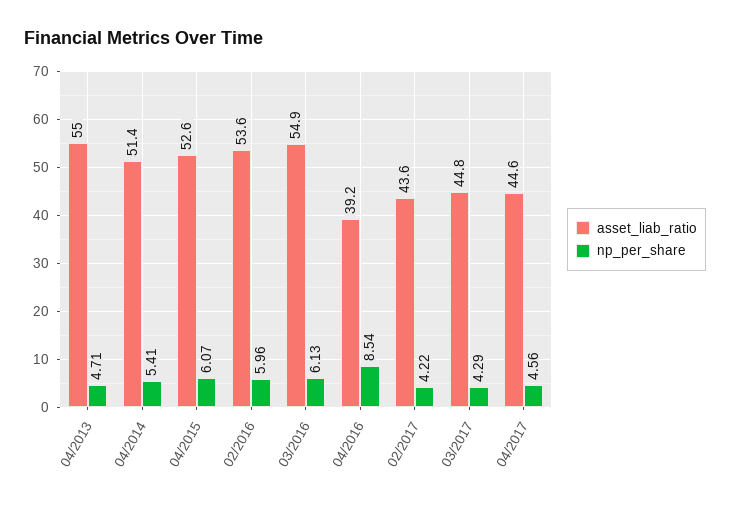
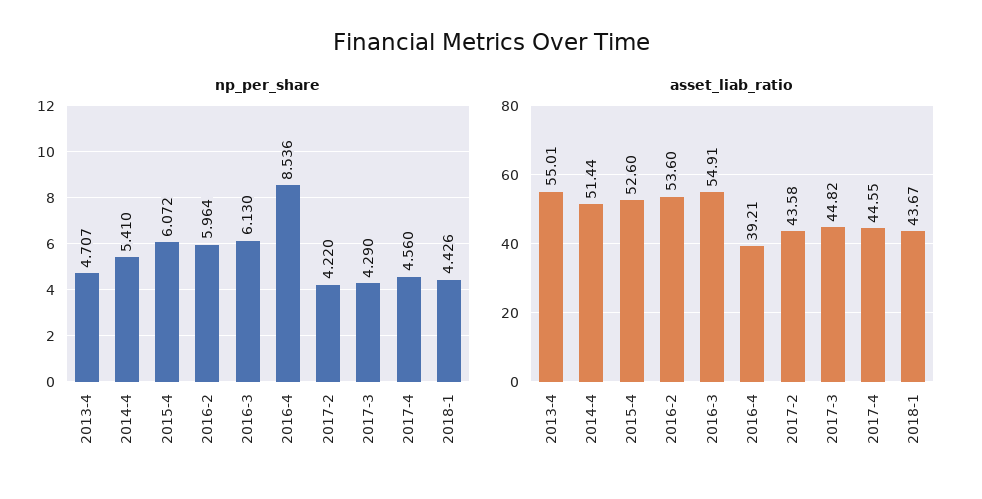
np_per_share, 2018-1: none -> 4.426
asset_liab_ratio, 2018-1: none -> 43.67

